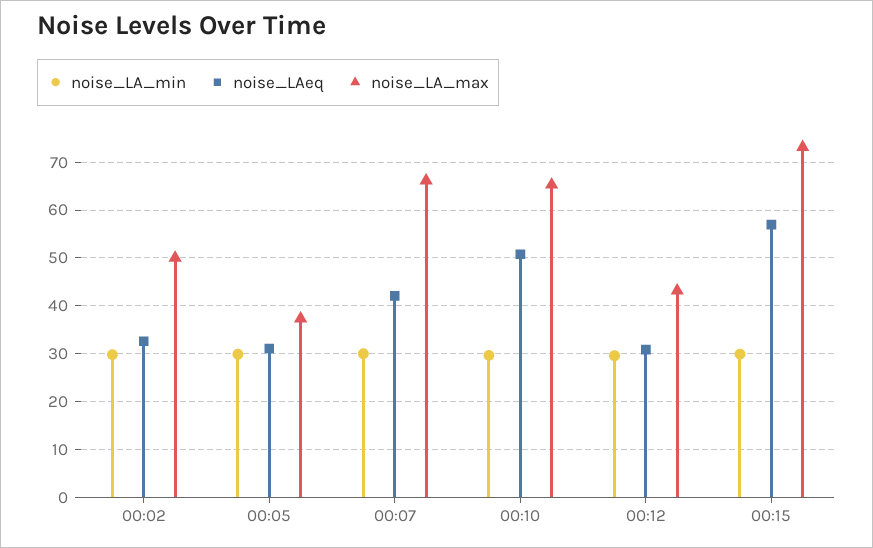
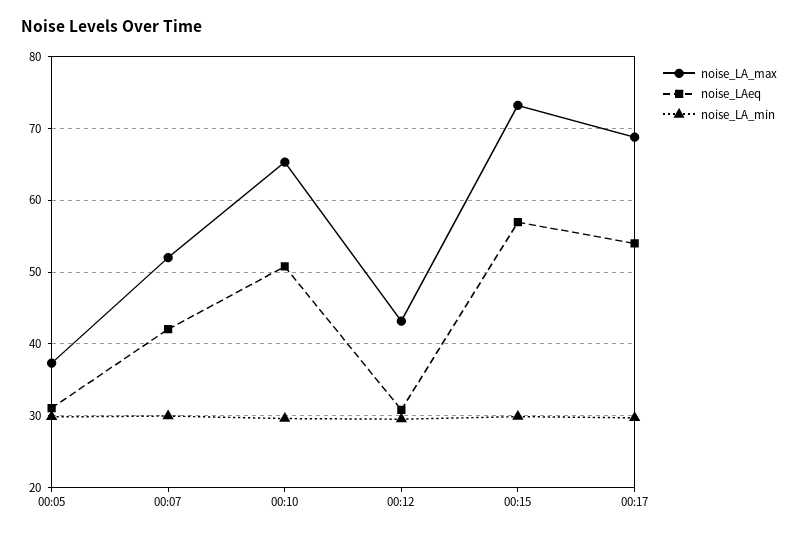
noise_LA_min, 00:02: 30 -> none
noise_LAeq, 00:02: 32 -> none
noise_LA_max, 00:02: 50 -> none
noise_LA_max, 00:07: 66 -> 52
noise_LA_max, 00:17: none -> 69
noise_LAeq, 00:17: none -> 54
noise_LA_min, 00:17: none -> 30

